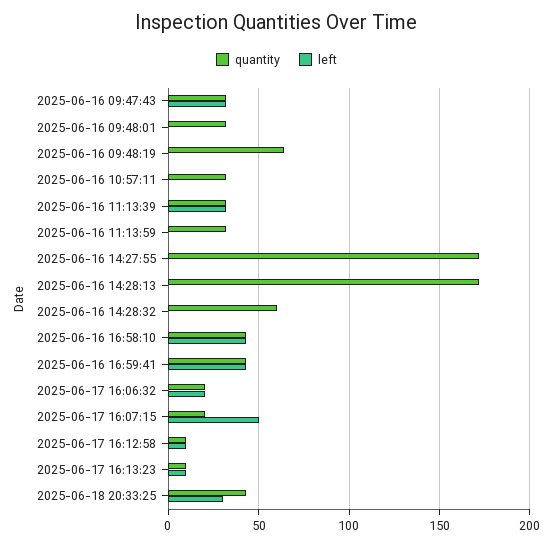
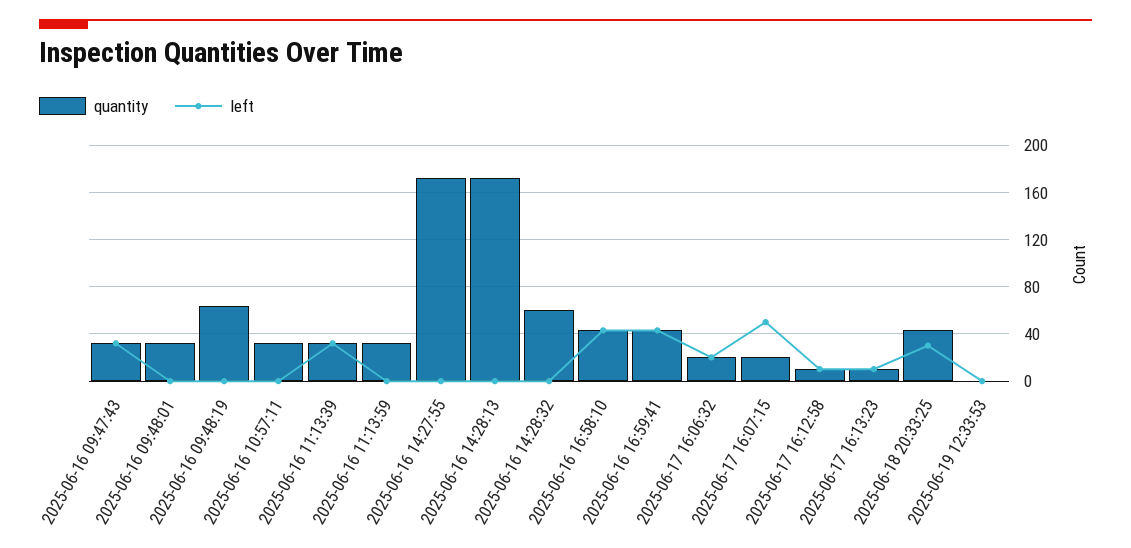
quantity, 2025-06-19 12:33:53: none -> 0
left, 2025-06-19 12:33:53: none -> 0

